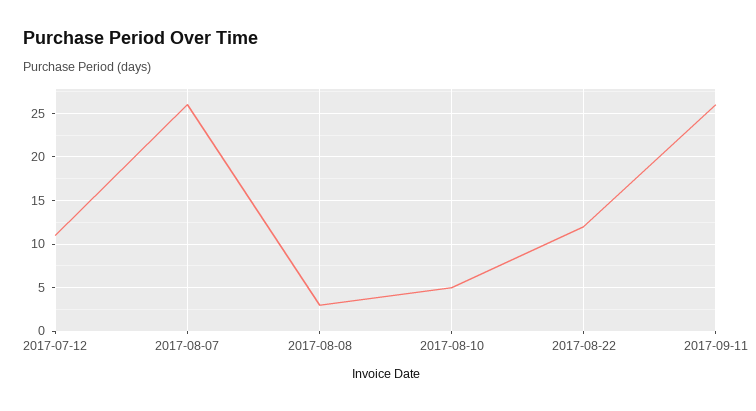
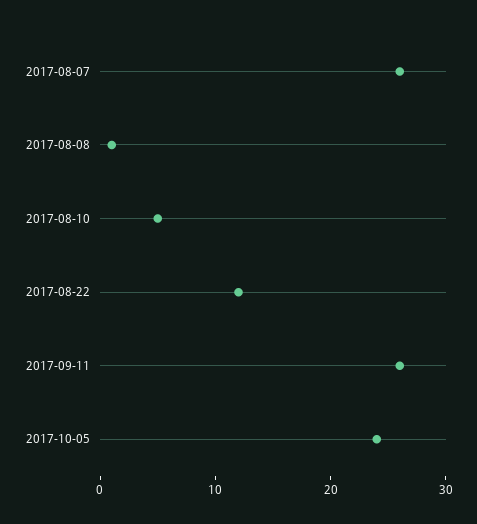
2017-07-12: 11 -> none
2017-08-08: 3 -> 1
2017-10-05: none -> 24

